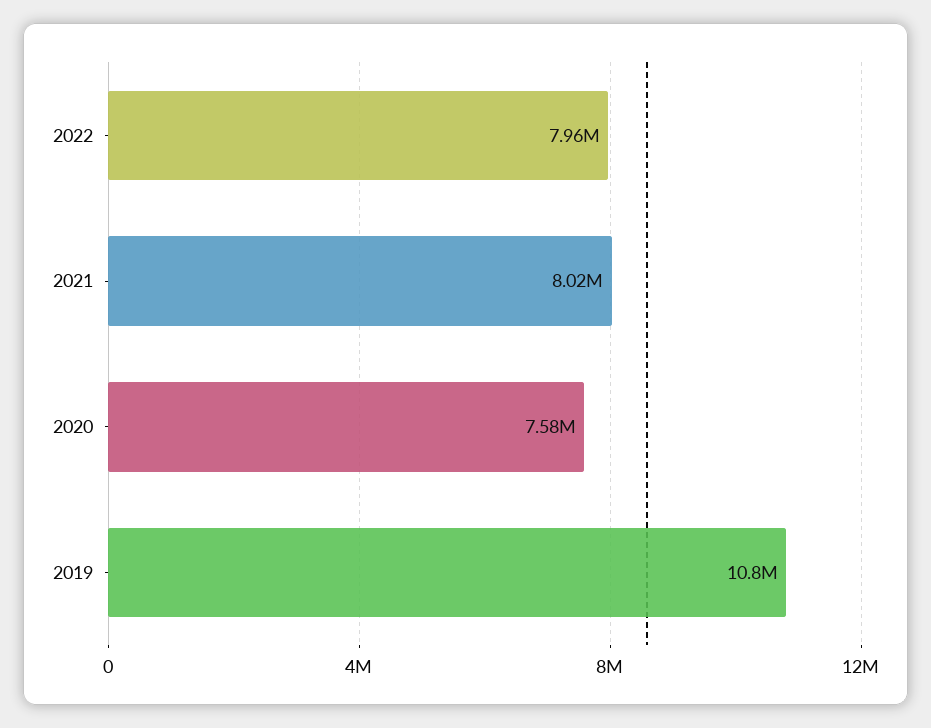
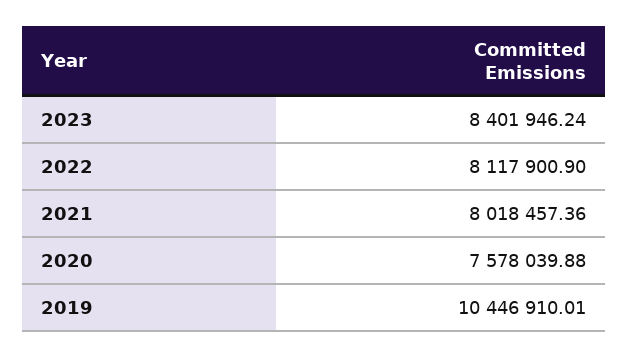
2022: 7960000 -> 8117900.9
2019: 10800000 -> 10446910.01
2023: none -> 8401946.24

